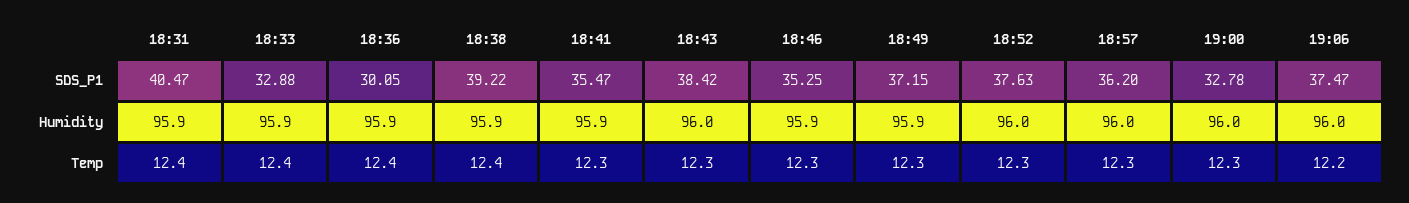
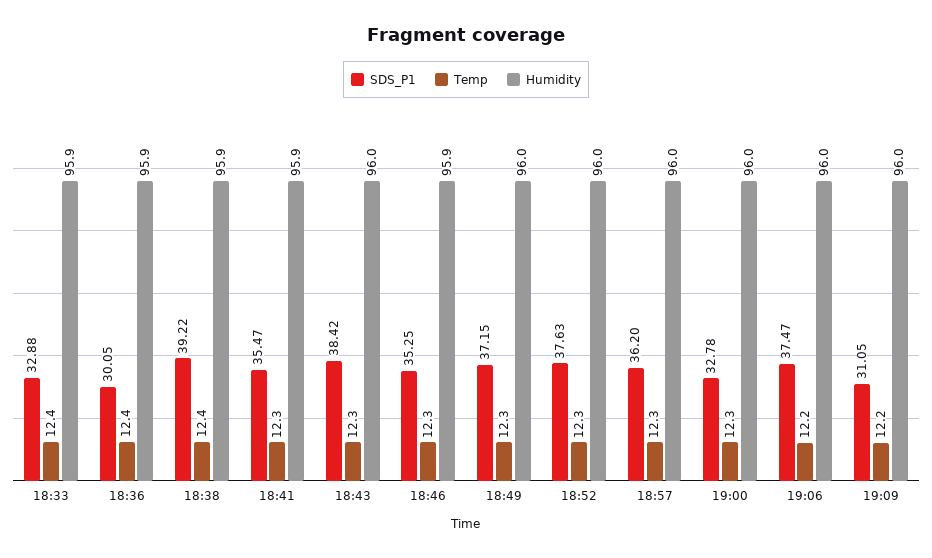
SDS_P1, 18:31: 40.47 -> none
Humidity, 18:31: 95.9 -> none
Humidity, 18:49: 95.9 -> 96
Temp, 18:31: 12.4 -> none
SDS_P1, 19:09: none -> 31.05
Temp, 19:09: none -> 12.2
Humidity, 19:09: none -> 96

